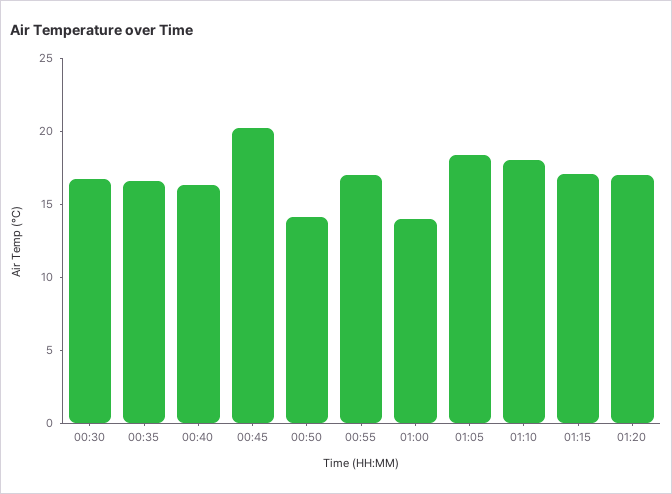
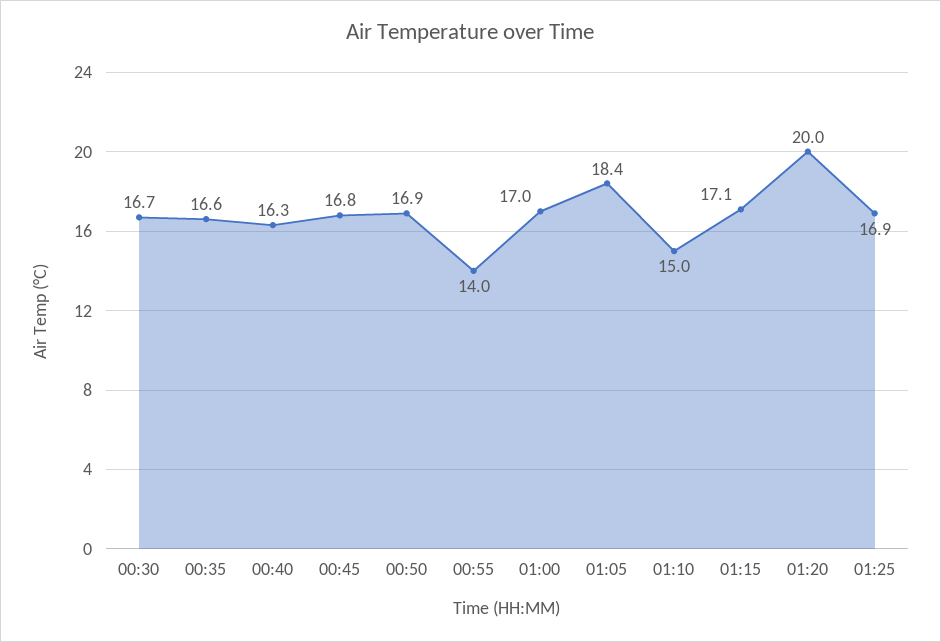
00:45: 20 -> 16.8
00:50: 14 -> 16.9
00:55: 17 -> 14
01:00: 14 -> 17
01:10: 18 -> 15
01:20: 17 -> 20
01:25: none -> 16.9

